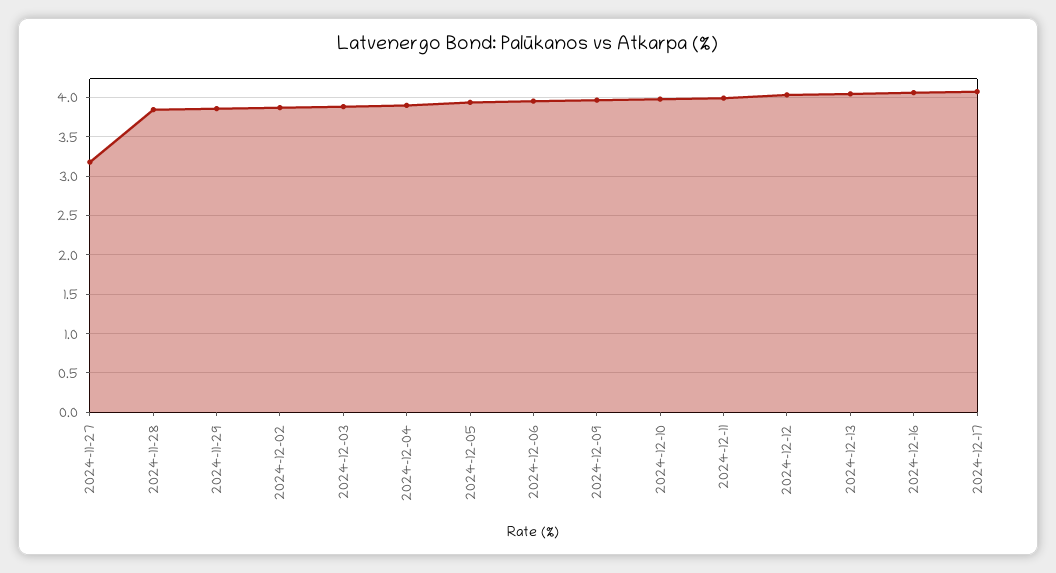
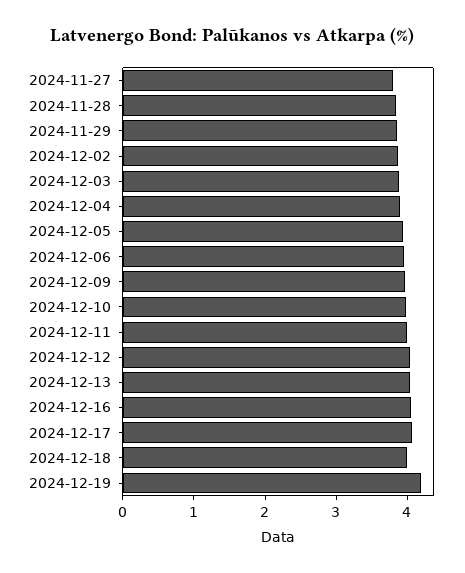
2024-11-27: 3.2 -> 3.8
2024-12-18: none -> 4
2024-12-19: none -> 4.2

